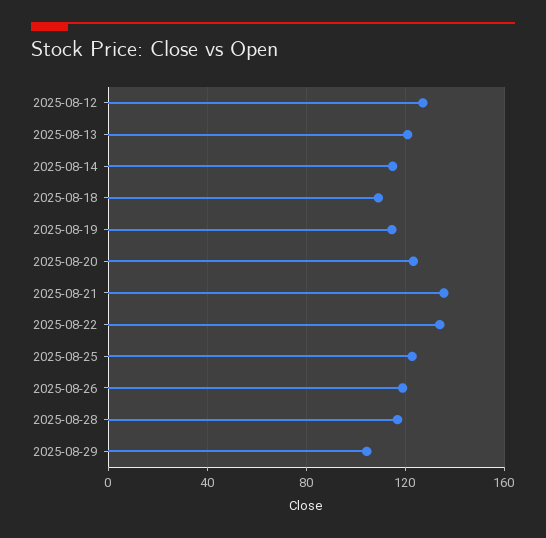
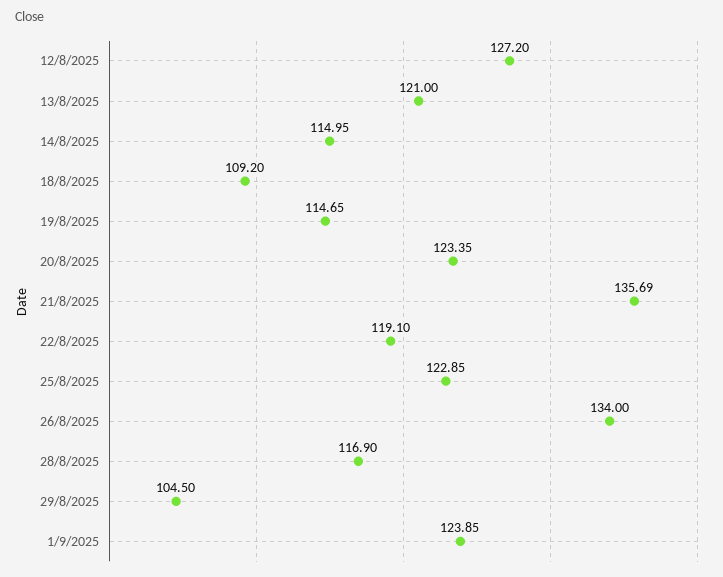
2025-08-22: 135 -> 119.1
2025-08-26: 120 -> 134
1/9/2025: none -> 123.85

